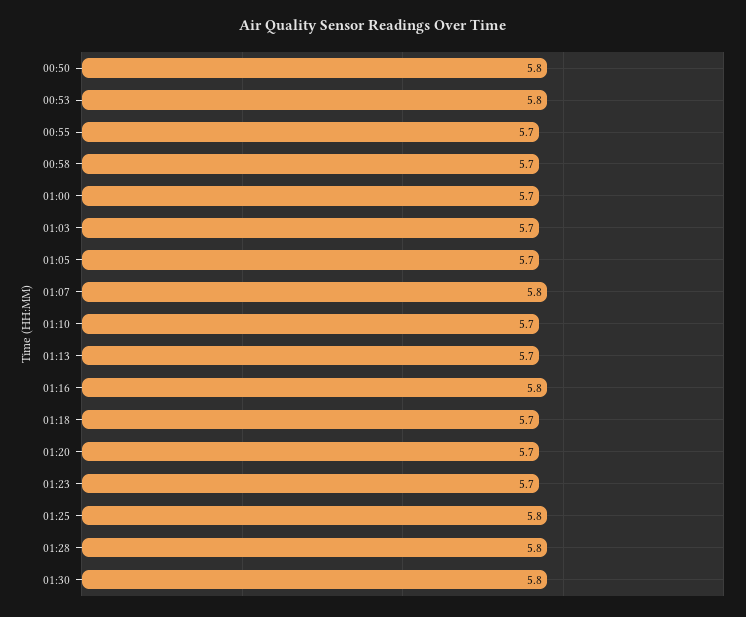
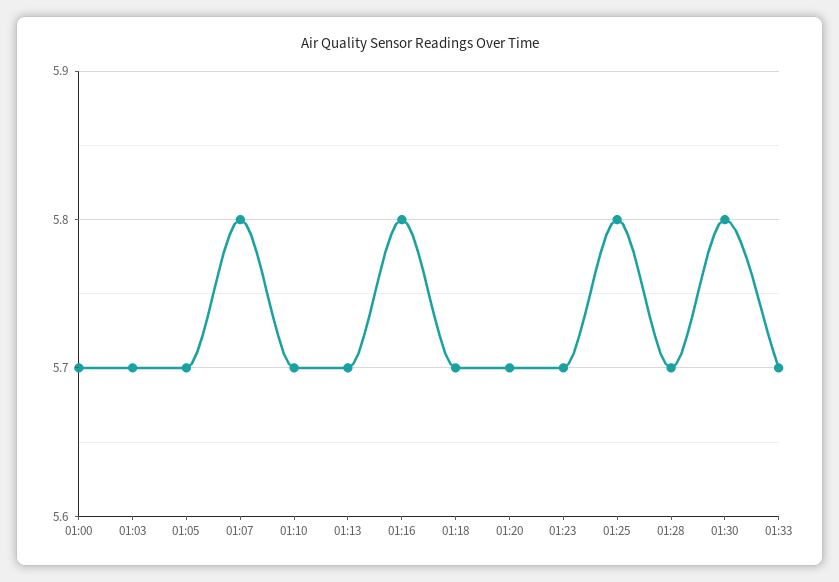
00:50: 5.8 -> none
00:53: 5.8 -> none
00:55: 5.7 -> none
00:58: 5.7 -> none
01:28: 5.8 -> 5.7
01:33: none -> 5.7

